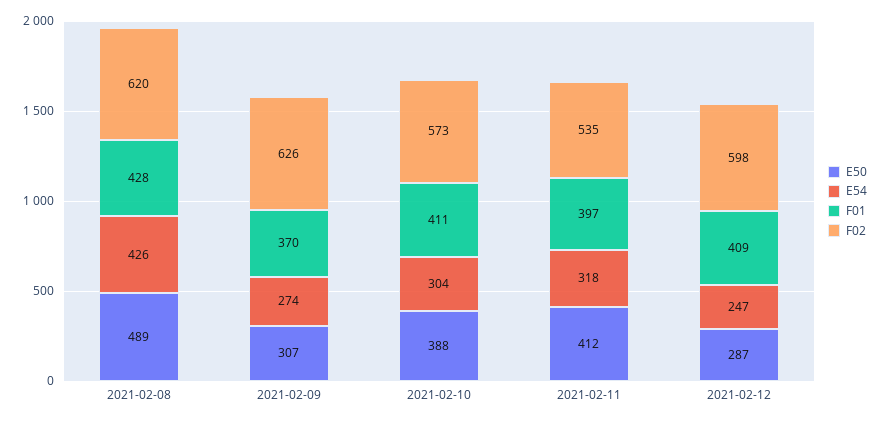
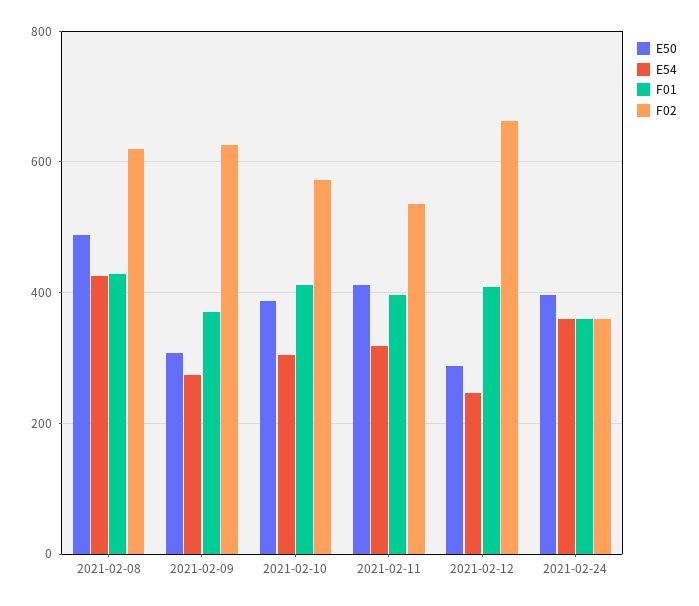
F02, 2021-02-12: 598 -> 660
E50, 2021-02-24: none -> 400
E54, 2021-02-24: none -> 360
F01, 2021-02-24: none -> 360
F02, 2021-02-24: none -> 360

